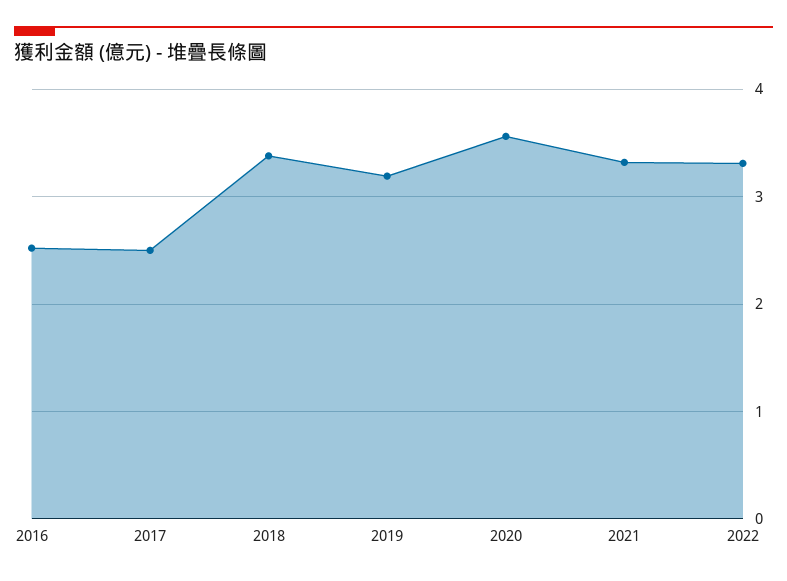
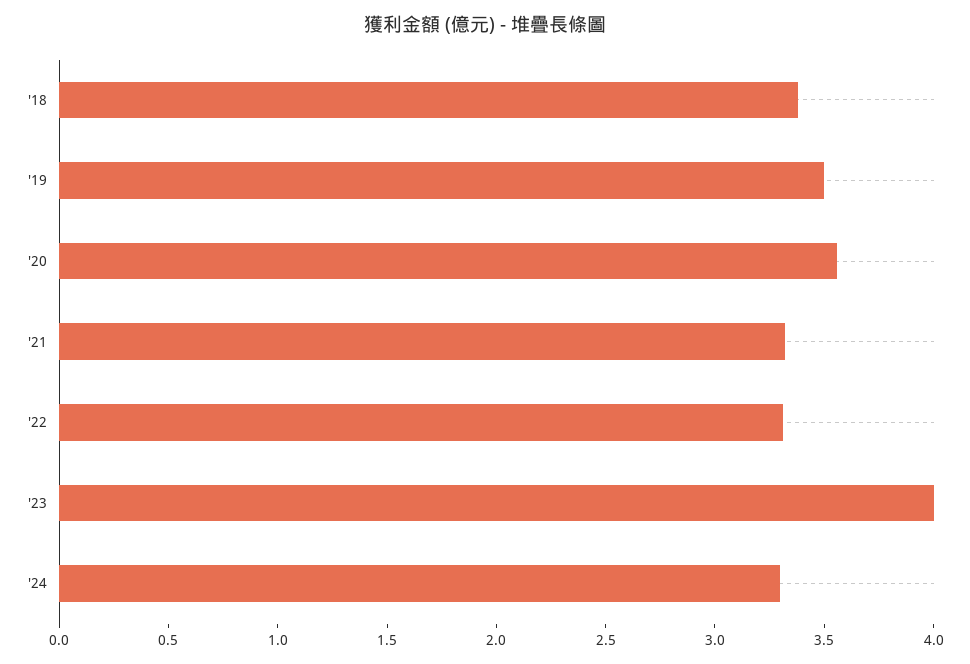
2016: 2.5 -> none
2017: 2.5 -> none
2019: 3.2 -> 3.5
'23: none -> 4
'24: none -> 3.3

